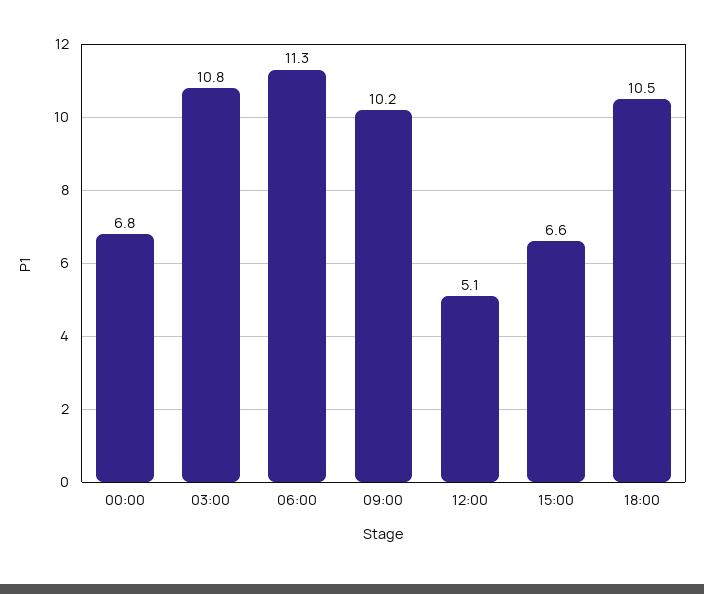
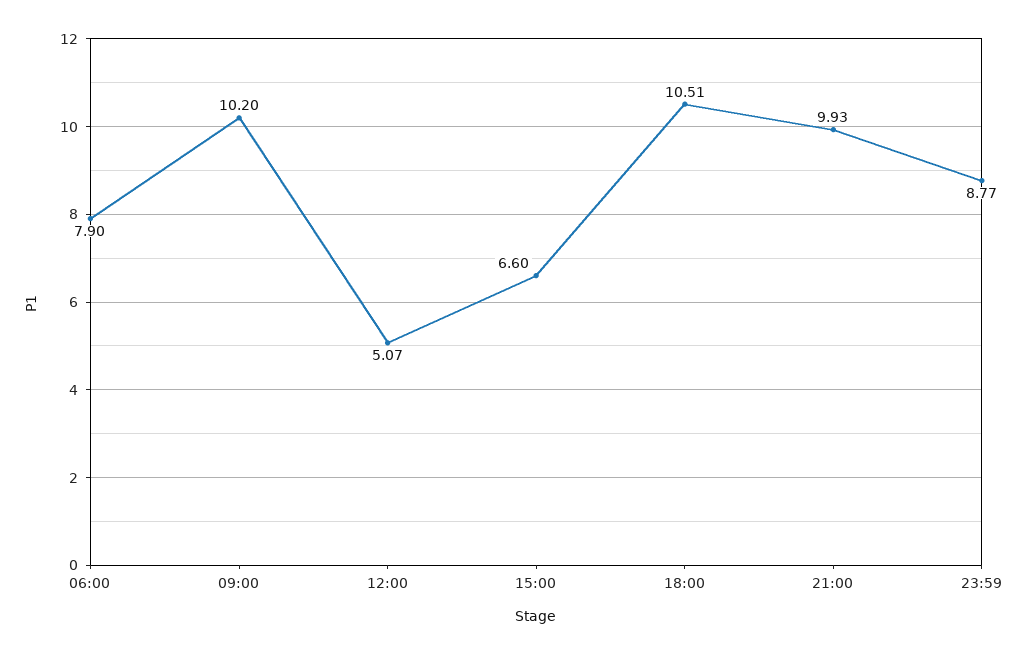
00:00: 6.8 -> none
03:00: 10.8 -> none
06:00: 11.3 -> 7.9
21:00: none -> 9.93
23:59: none -> 8.77

